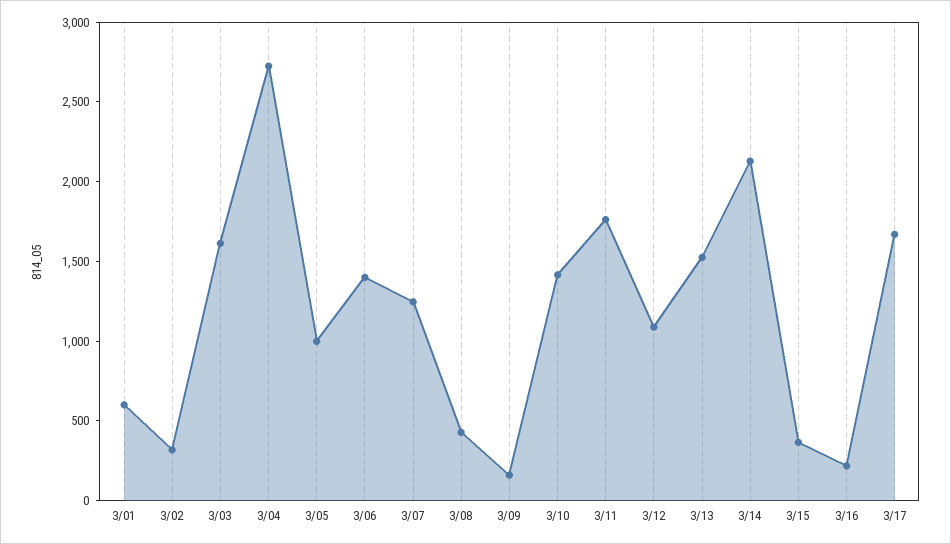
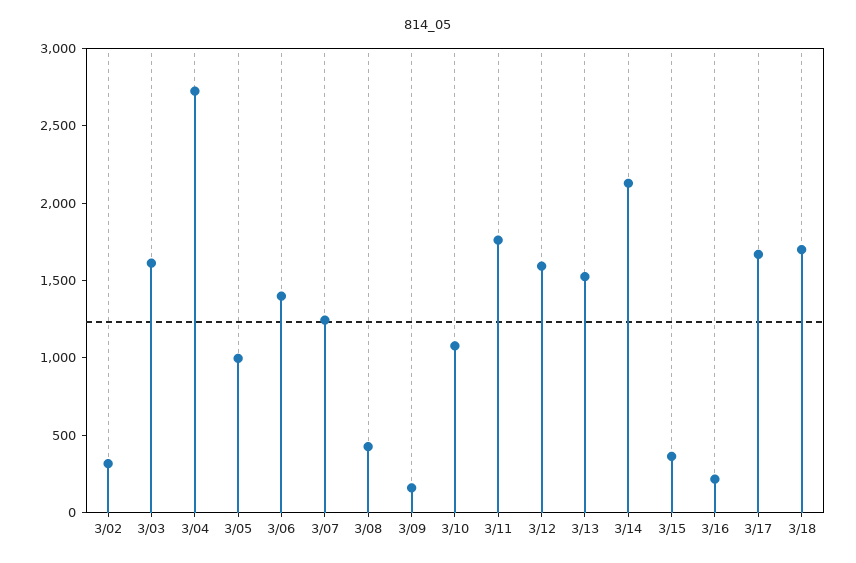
3/01: 600 -> none
3/10: 1400 -> 1100
3/12: 1100 -> 1600
3/18: none -> 1700

